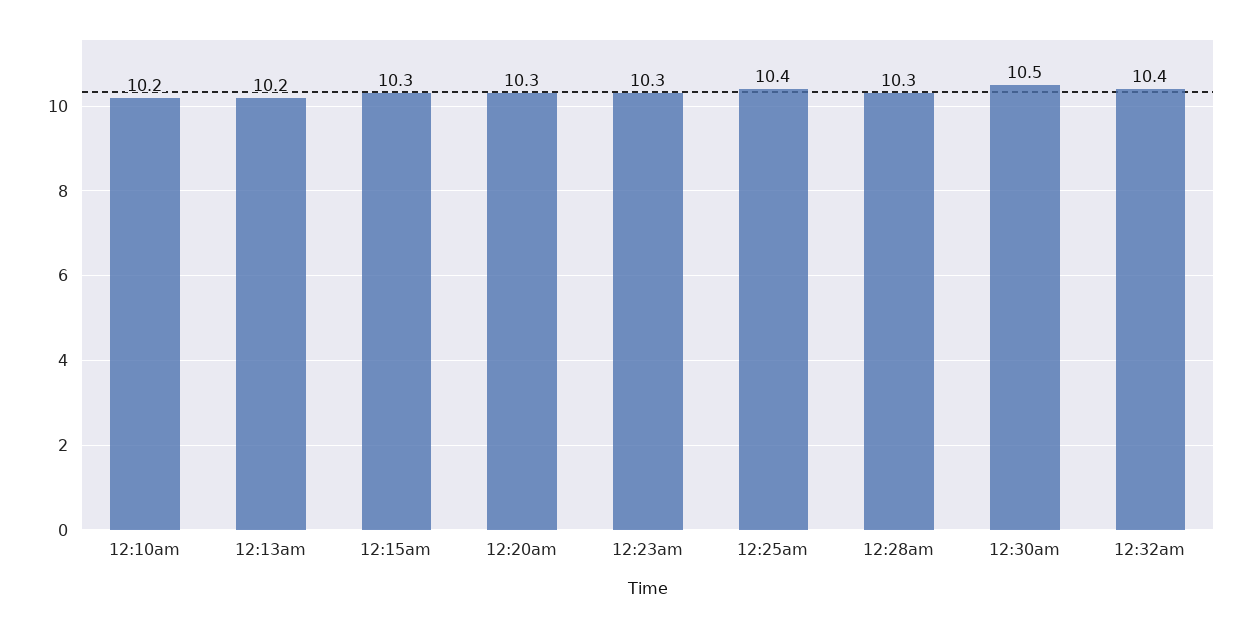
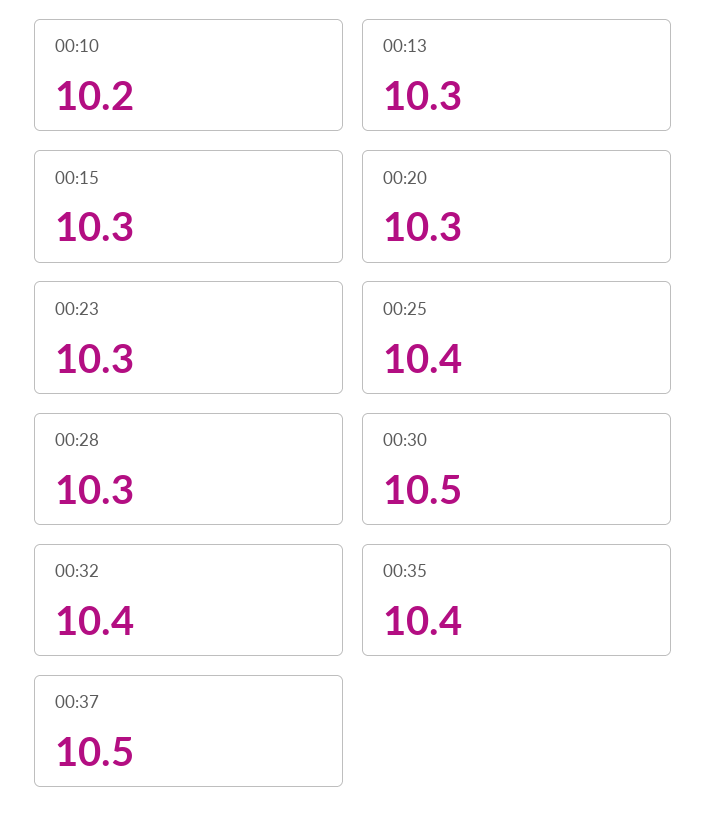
12:13am: 10.2 -> 10.3
00:35: none -> 10.4
00:37: none -> 10.5

